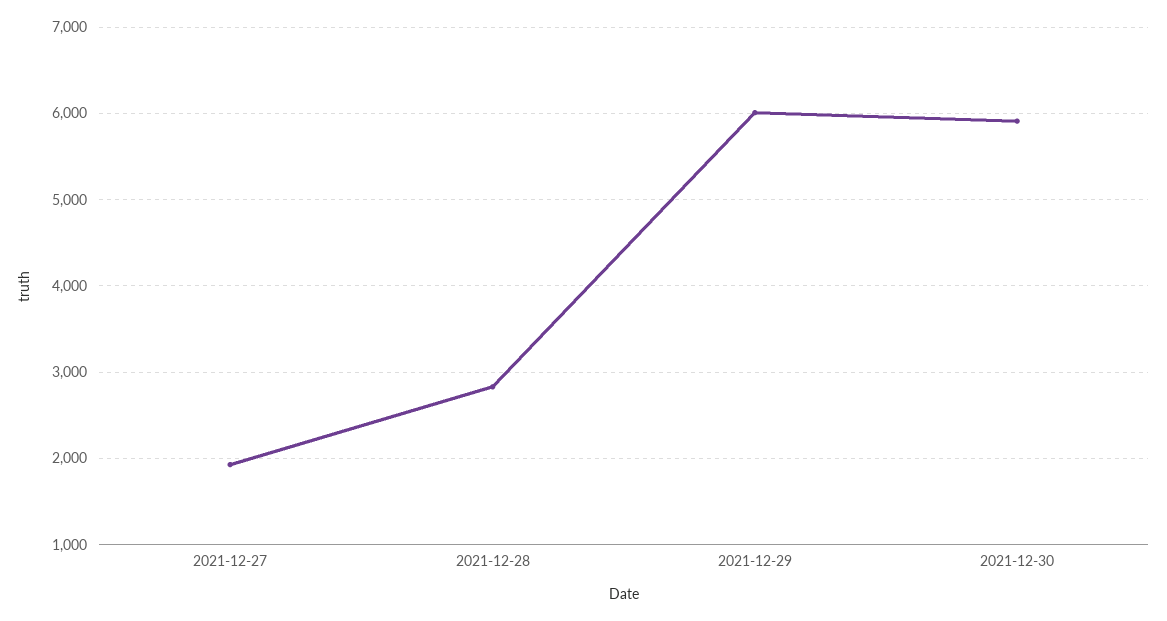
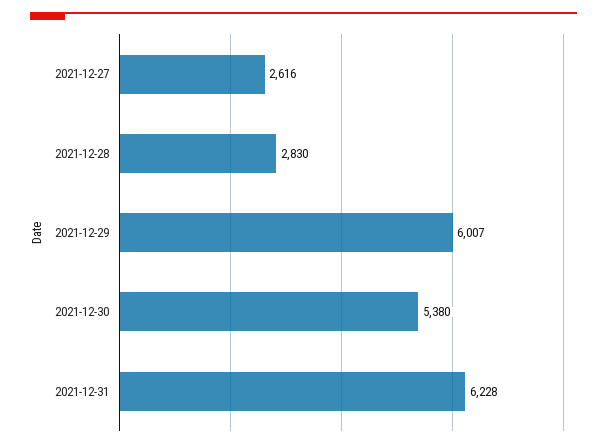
2021-12-27: 1900 -> 2616
2021-12-30: 5900 -> 5380
2021-12-31: none -> 6228

